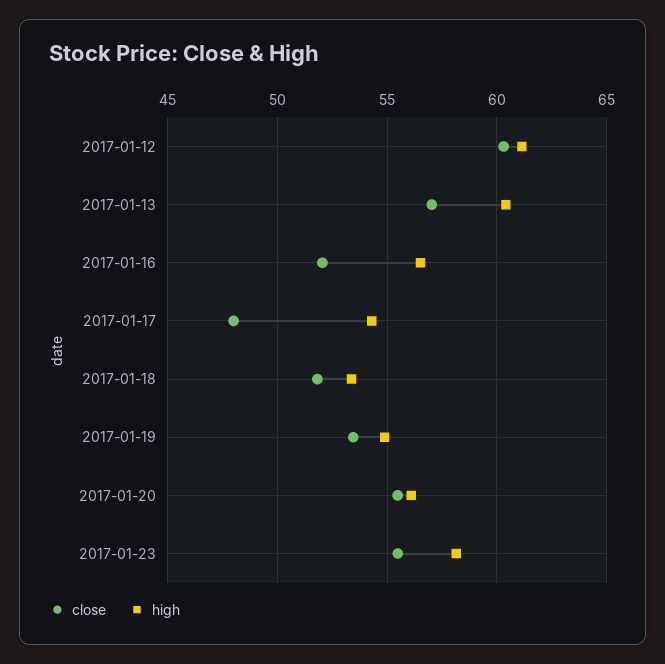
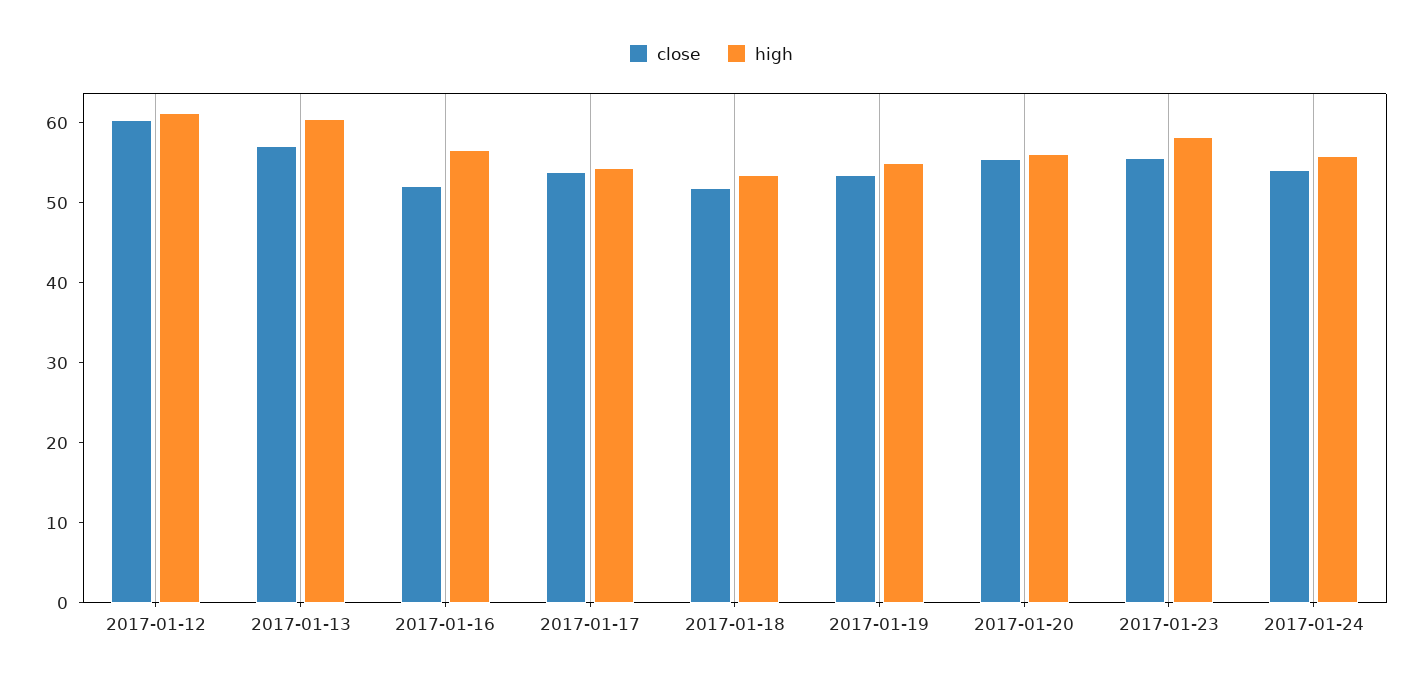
close, 2017-01-17: 48 -> 54
close, 2017-01-24: none -> 54
high, 2017-01-24: none -> 56

